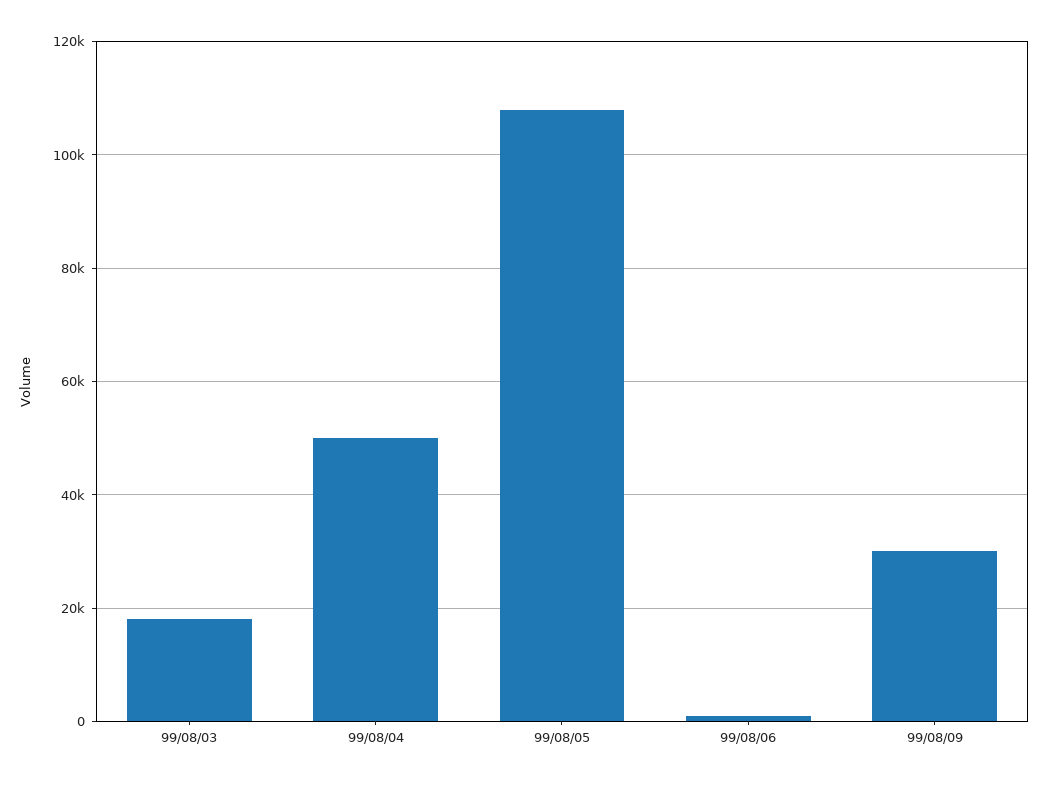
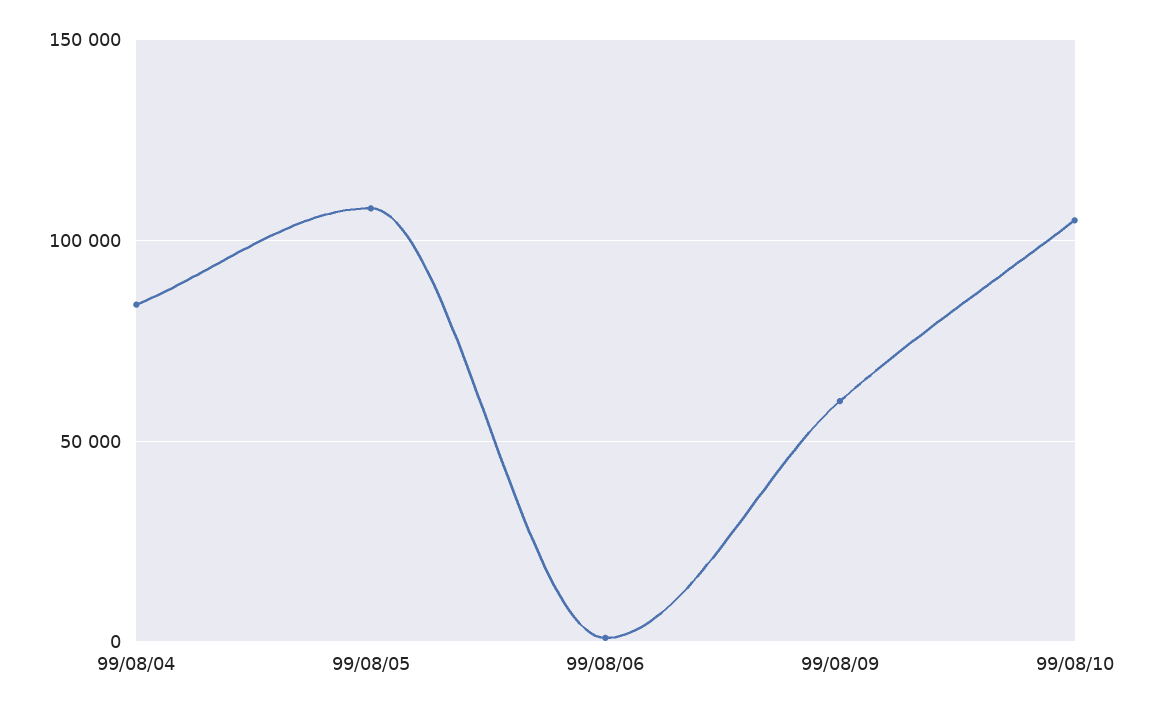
99/08/03: 18000 -> none
99/08/04: 50000 -> 85000
99/08/09: 30000 -> 60000
99/08/10: none -> 105000

